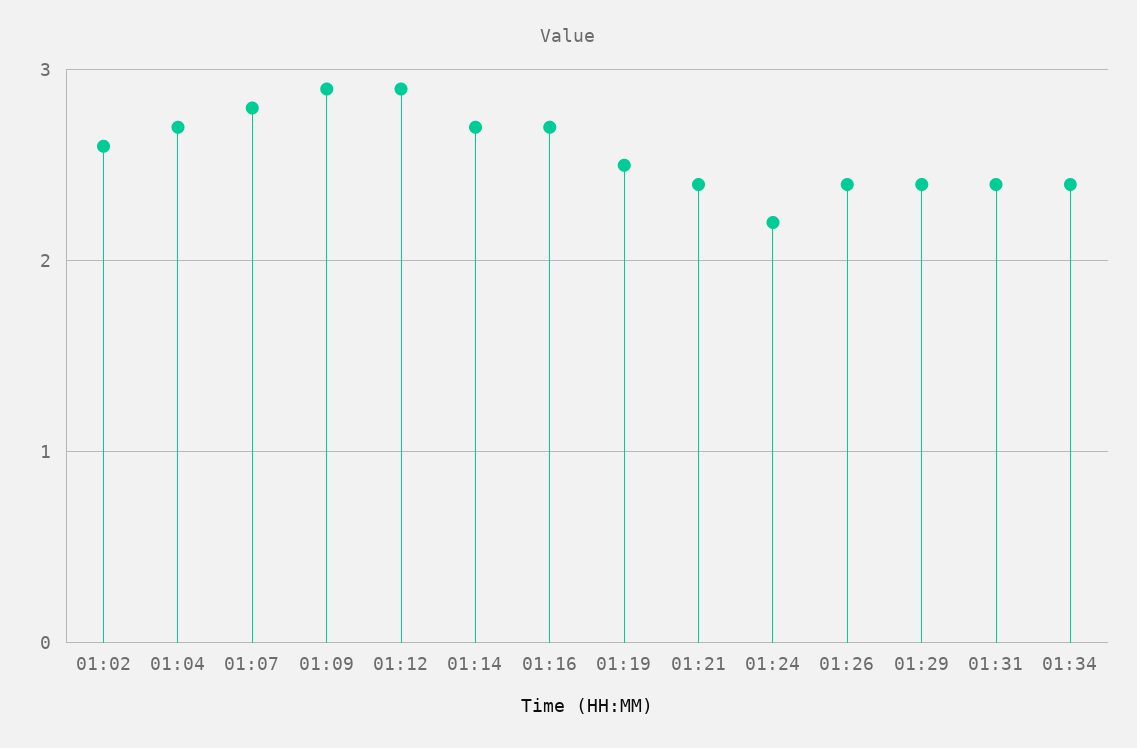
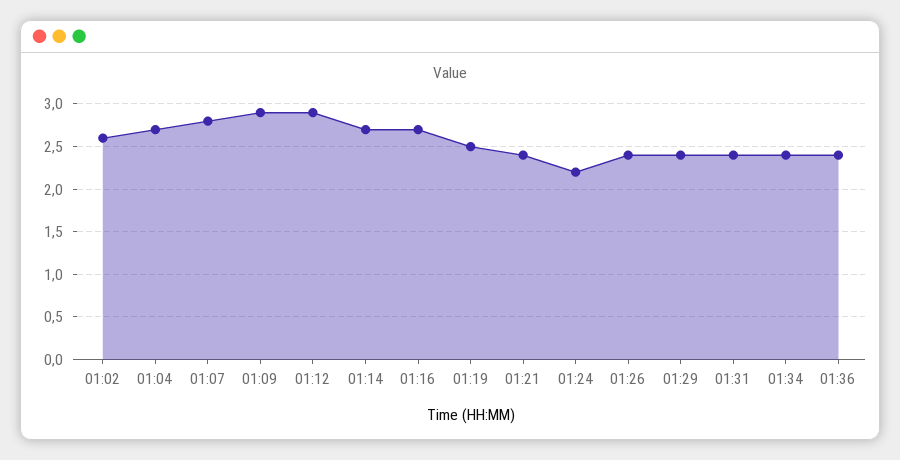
01:36: none -> 2.4

